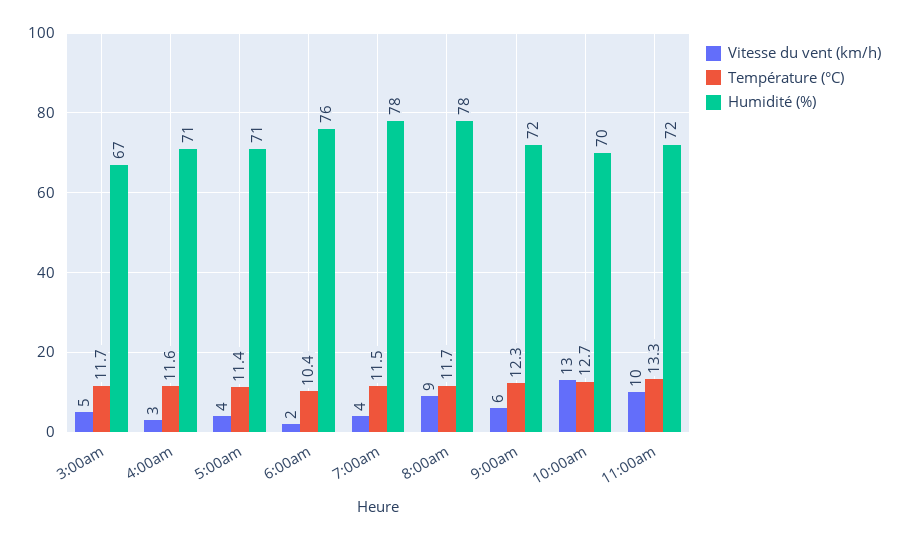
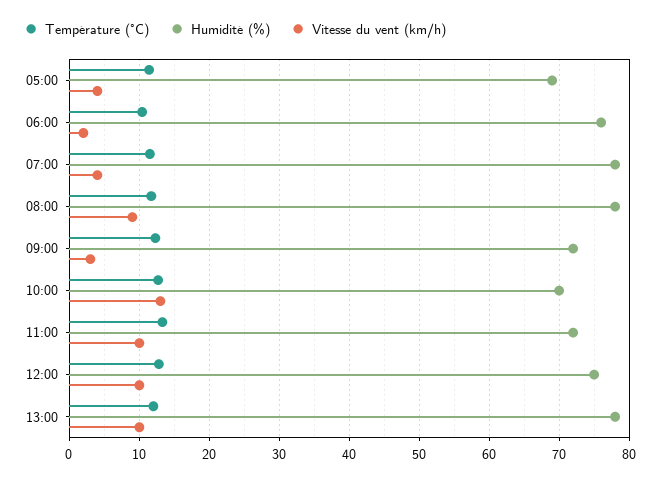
Vitesse du vent (km/h), 3:00am: 5 -> none
Température (°C), 3:00am: 11.7 -> none
Humidité (%), 3:00am: 67 -> none
Vitesse du vent (km/h), 4:00am: 3 -> none
Température (°C), 4:00am: 11.6 -> none
Humidité (%), 4:00am: 71 -> none
Humidité (%), 5:00am: 71 -> 69
Vitesse du vent (km/h), 9:00am: 6 -> 3
Température (°C), 12:00: none -> 13
Humidité (%), 12:00: none -> 75
Vitesse du vent (km/h), 12:00: none -> 10
Température (°C), 13:00: none -> 12
Humidité (%), 13:00: none -> 78
Vitesse du vent (km/h), 13:00: none -> 10

